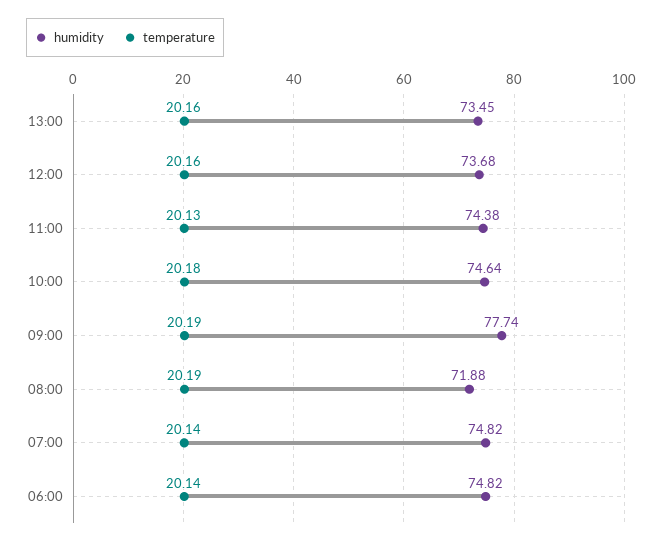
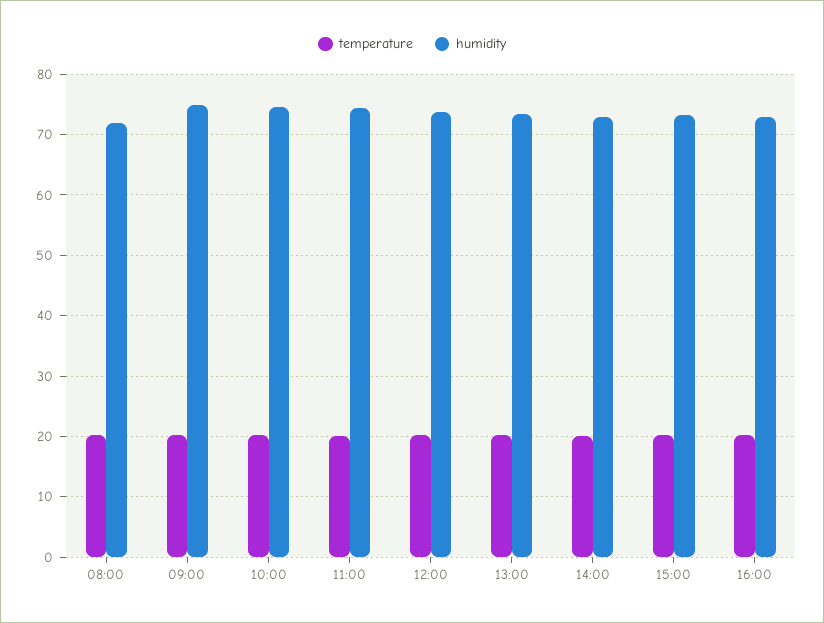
humidity, 09:00: 77.74 -> 75
humidity, 07:00: 74.82 -> none
temperature, 07:00: 20.14 -> none
humidity, 06:00: 74.82 -> none
temperature, 06:00: 20.14 -> none
temperature, 14:00: none -> 20
humidity, 14:00: none -> 73
temperature, 15:00: none -> 20
humidity, 15:00: none -> 73
temperature, 16:00: none -> 20
humidity, 16:00: none -> 73

